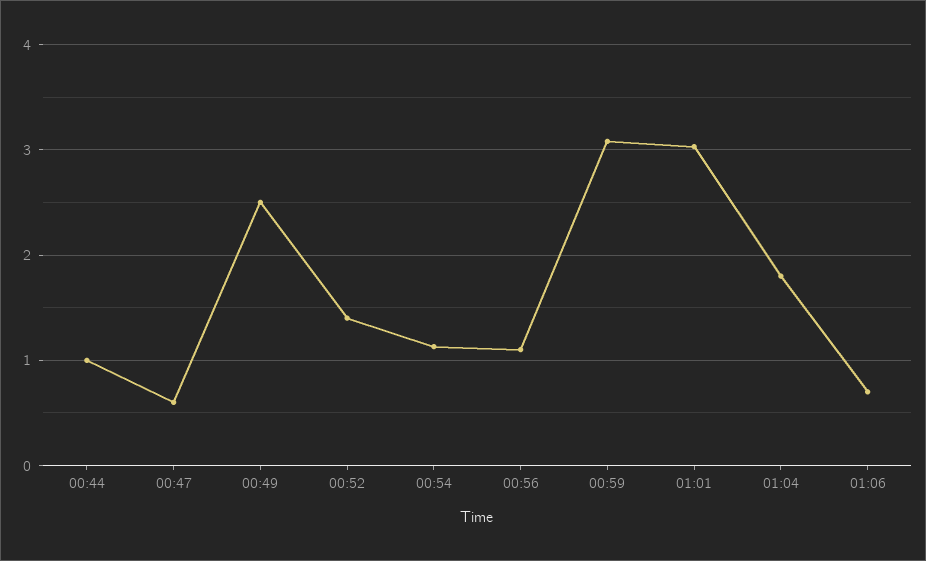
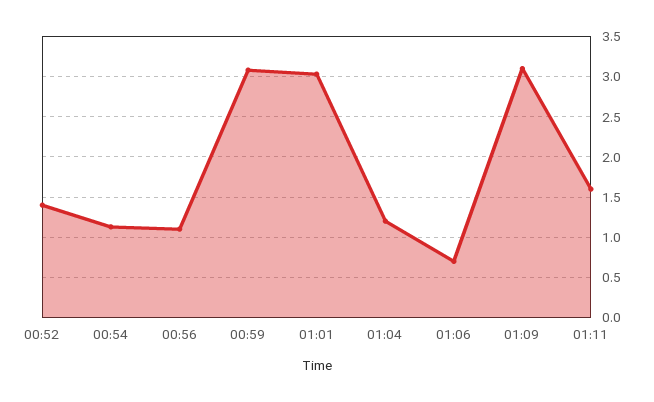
00:44: 1 -> none
00:47: 0.6 -> none
00:49: 2.5 -> none
01:04: 1.8 -> 1.2
01:09: none -> 3.1
01:11: none -> 1.6

